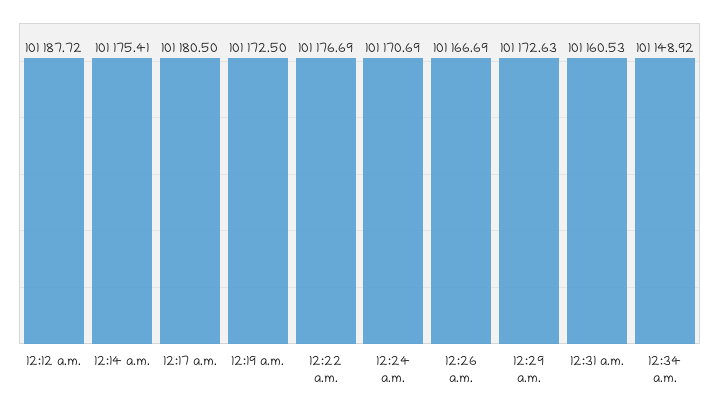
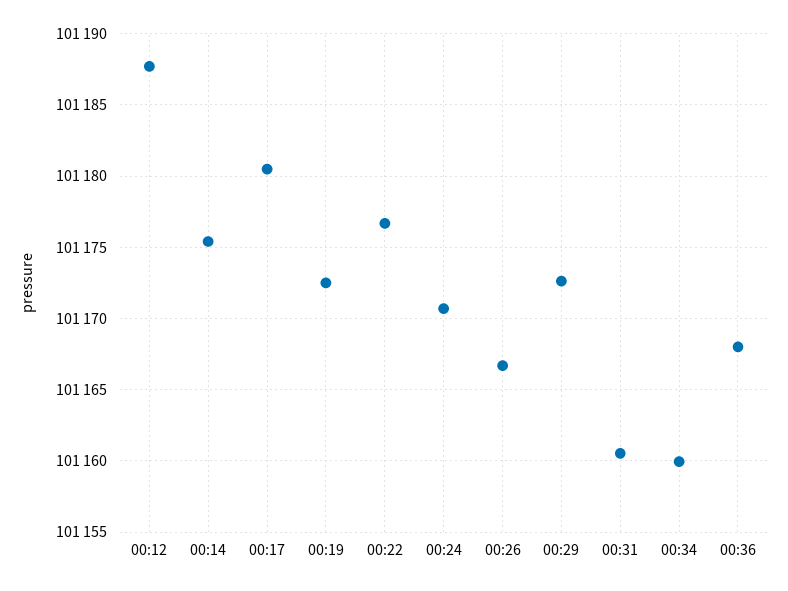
12:34 a.m.: 101148.92 -> 101160
00:36: none -> 101168

